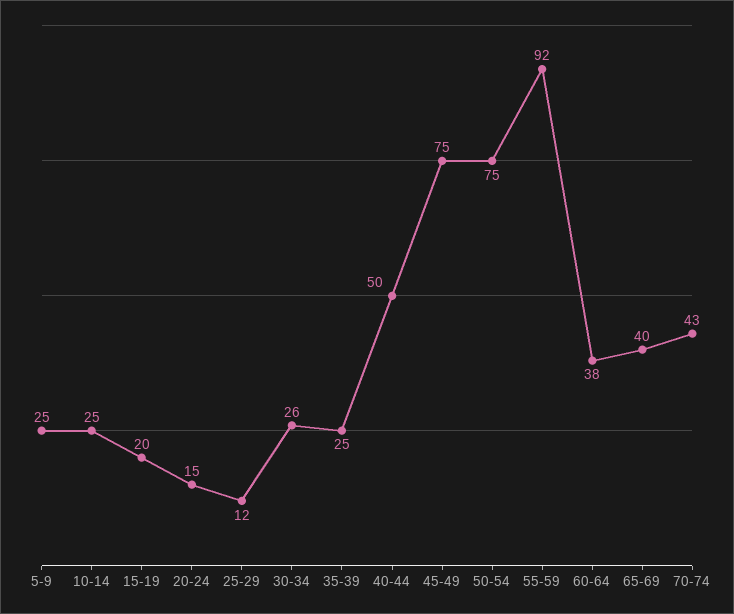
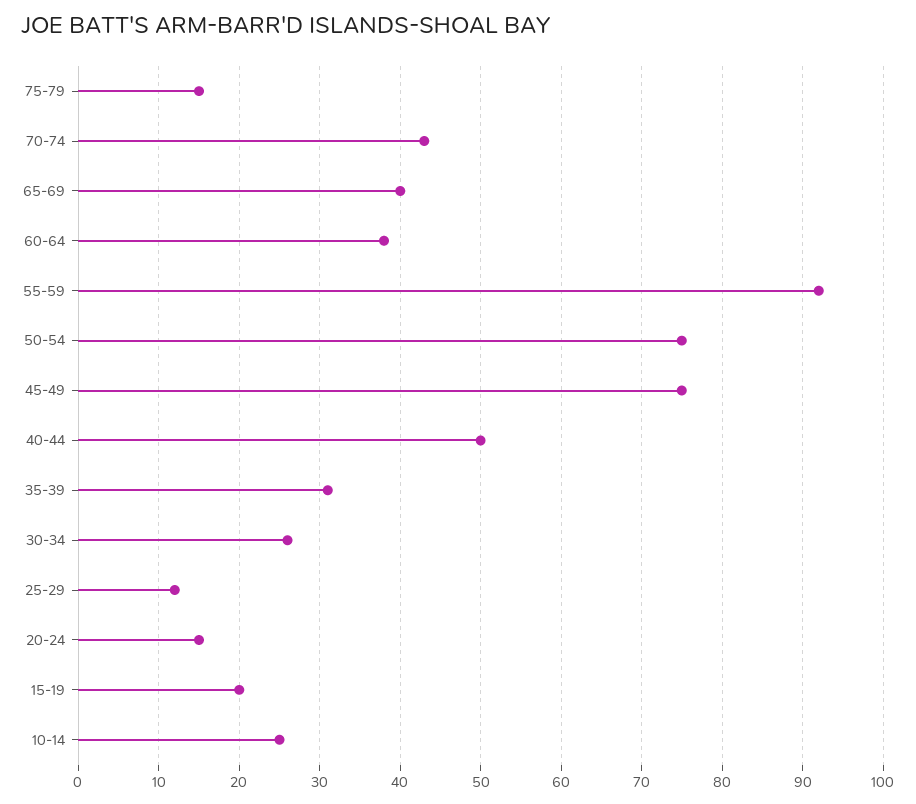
5-9: 25 -> none
35-39: 25 -> 31
75-79: none -> 15

